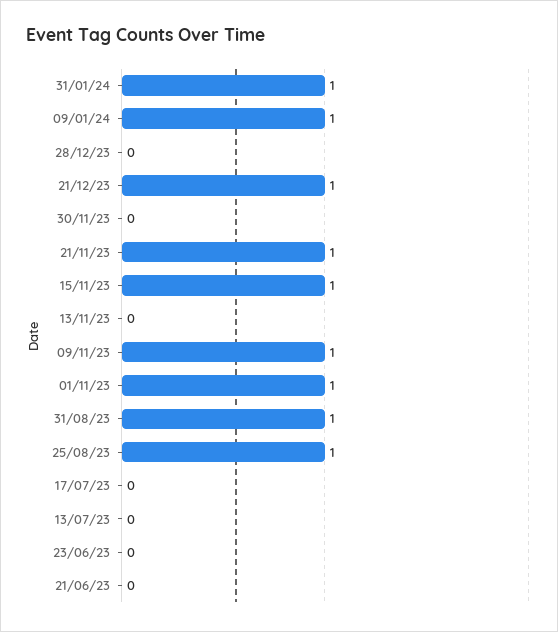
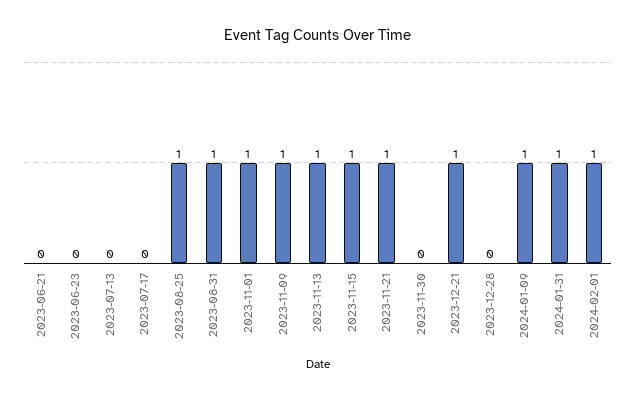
13/11/23: 0 -> 1
2024-02-01: none -> 1

